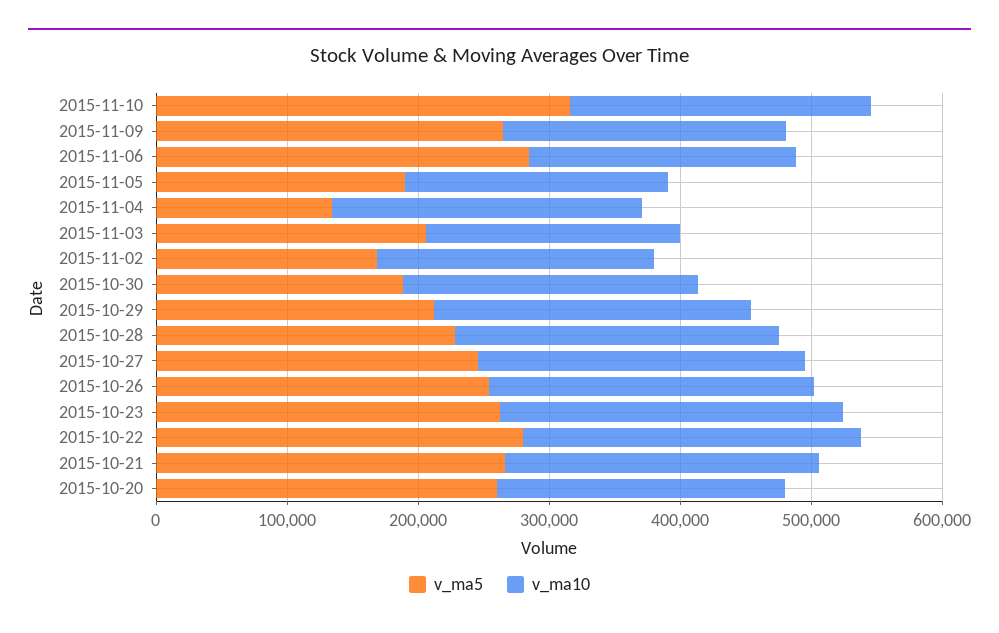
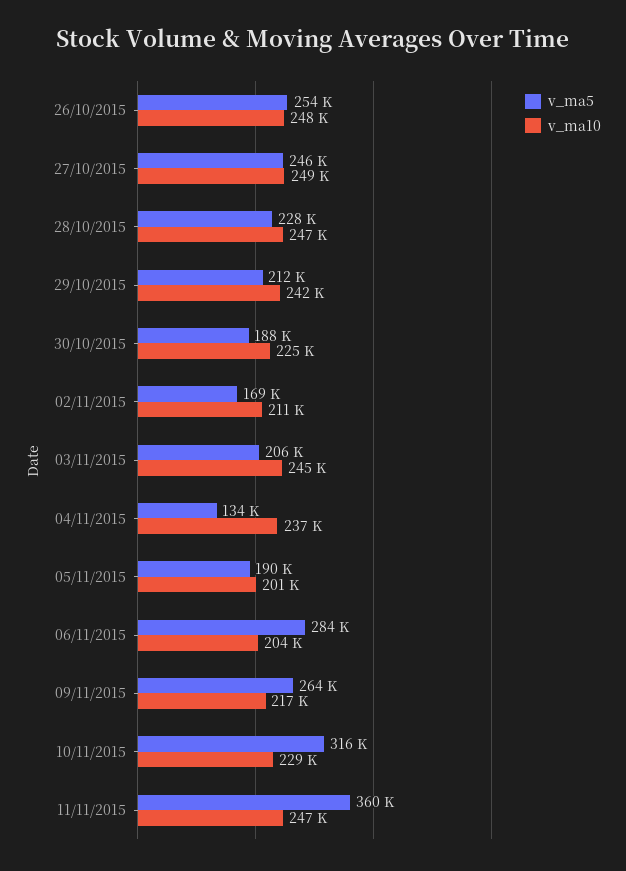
v_ma10, 2015-11-03: 200000 -> 245000
v_ma5, 2015-10-23: 260000 -> none
v_ma10, 2015-10-23: 260000 -> none
v_ma5, 2015-10-22: 280000 -> none
v_ma10, 2015-10-22: 260000 -> none
v_ma5, 2015-10-21: 260000 -> none
v_ma10, 2015-10-21: 240000 -> none
v_ma5, 2015-10-20: 260000 -> none
v_ma10, 2015-10-20: 220000 -> none
v_ma5, 11/11/2015: none -> 360000
v_ma10, 11/11/2015: none -> 247000

